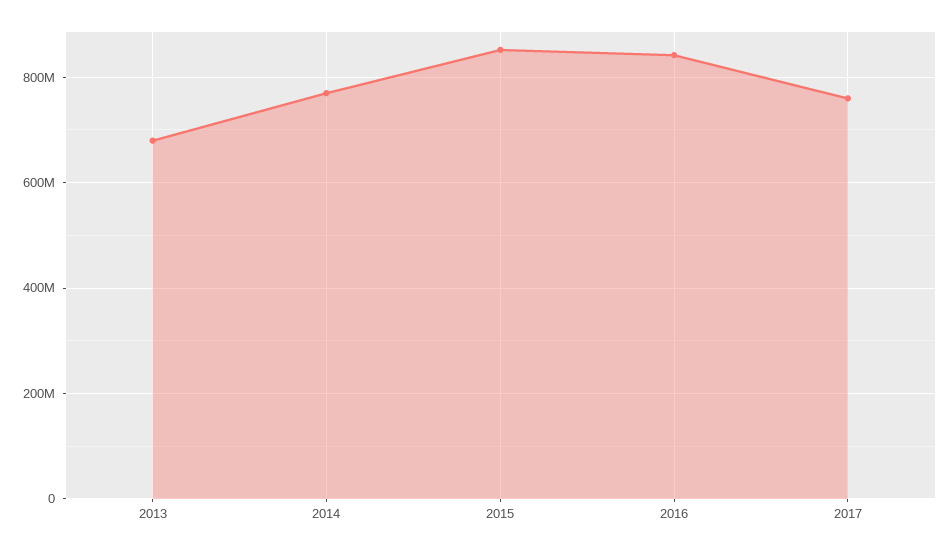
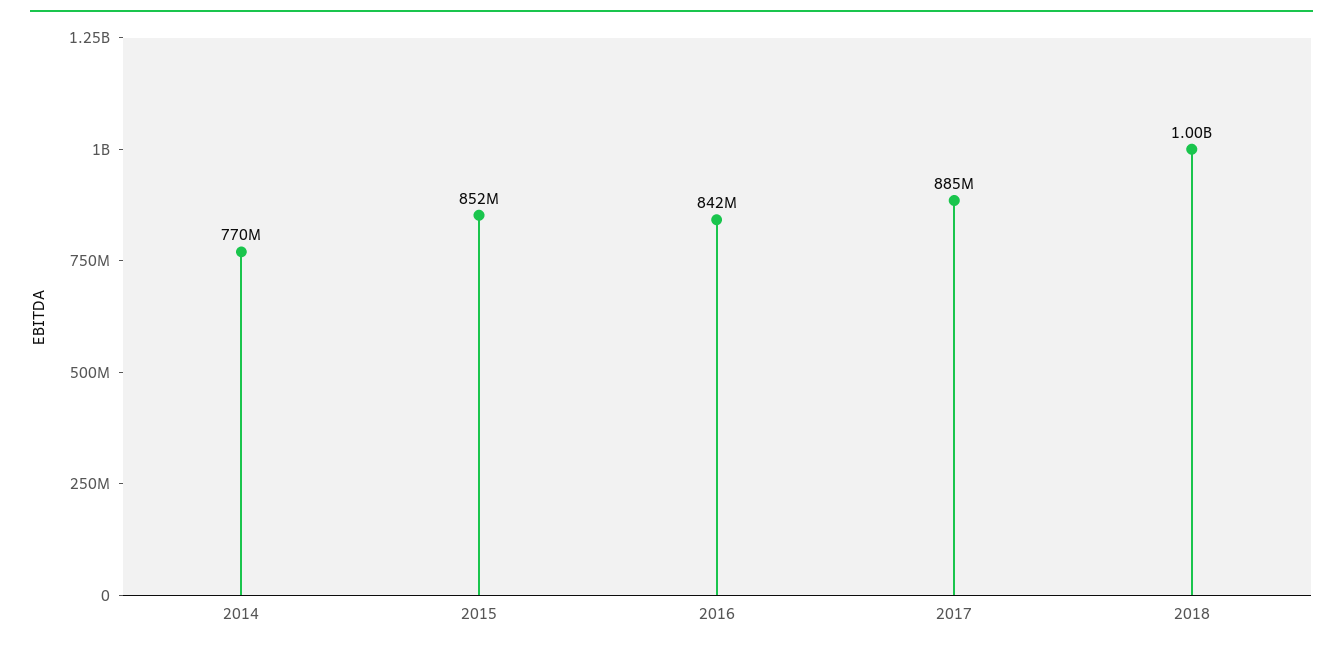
2013: 680000000 -> none
2017: 760000000 -> 885000000
2018: none -> 1000000000

